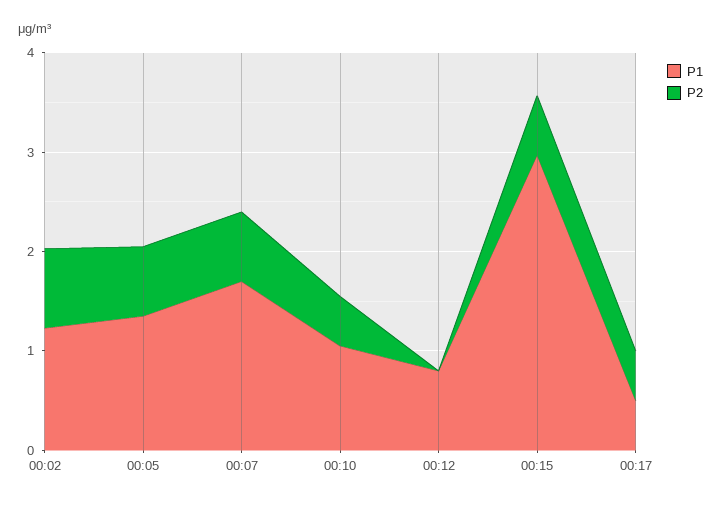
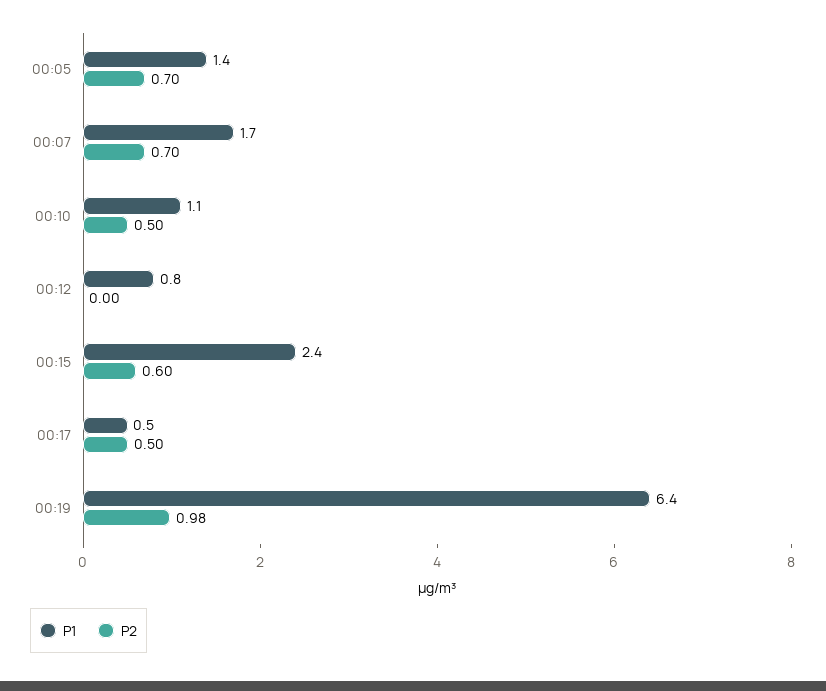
P1, 00:02: 1.2 -> none
P2, 00:02: 0.8 -> none
P1, 00:15: 3 -> 2.4
P1, 00:19: none -> 6.4
P2, 00:19: none -> 0.98

